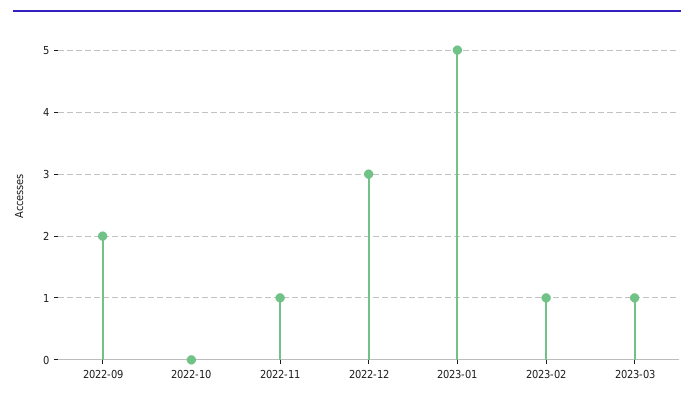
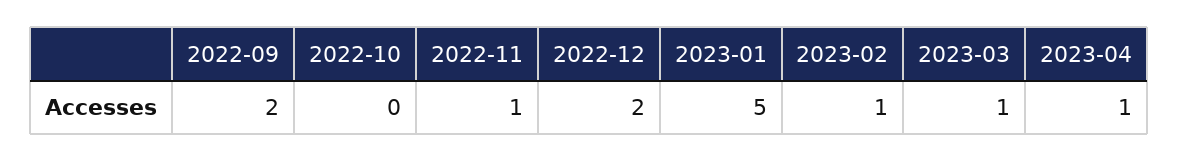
2022-12: 3 -> 2
2023-04: none -> 1

